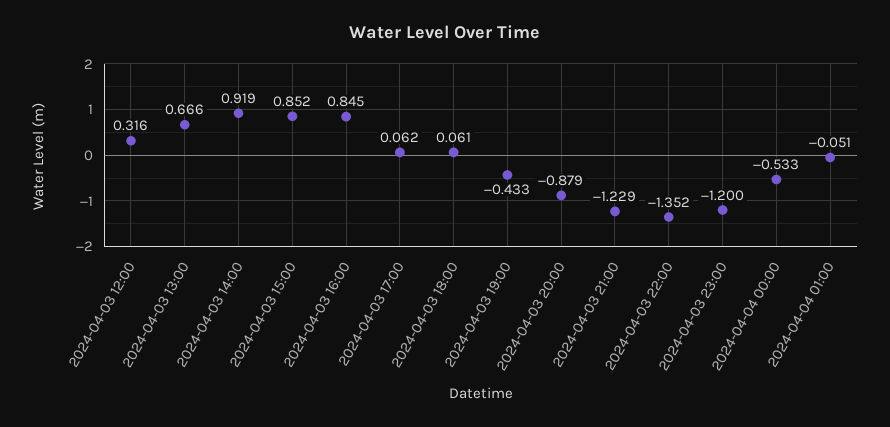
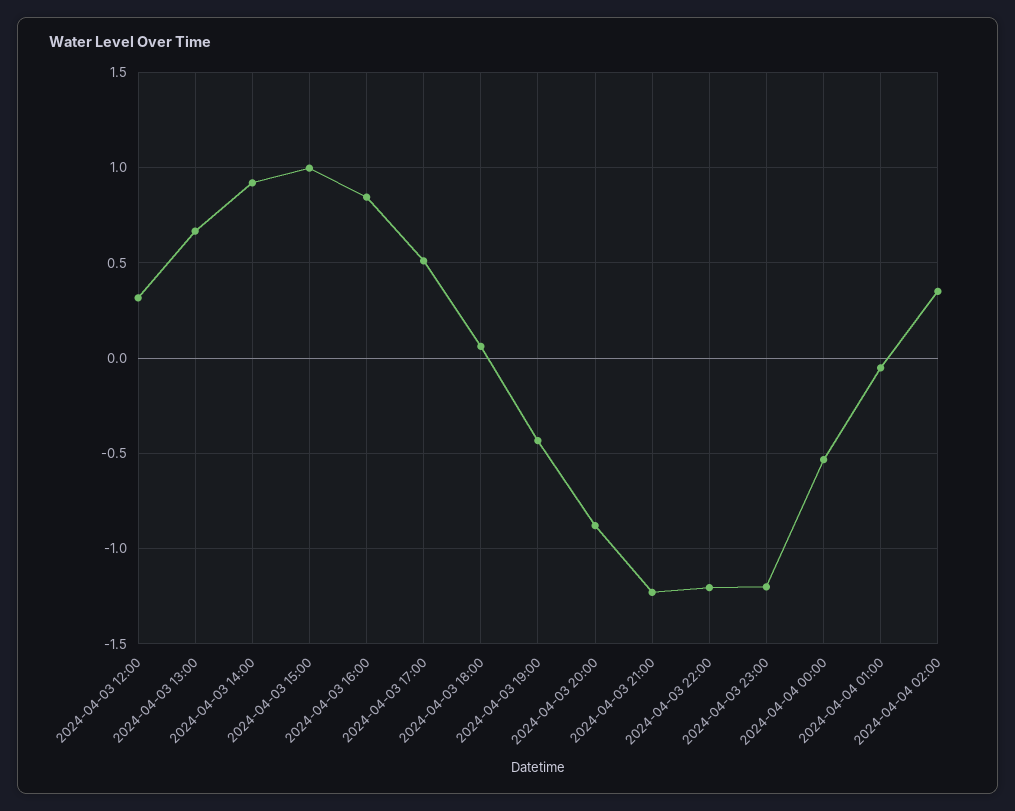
2024-04-03 15:00: 0.852 -> 1
2024-04-03 17:00: 0.062 -> 0.5
2024-04-03 22:00: -1.352 -> -1.2
2024-04-04 02:00: none -> 0.35

